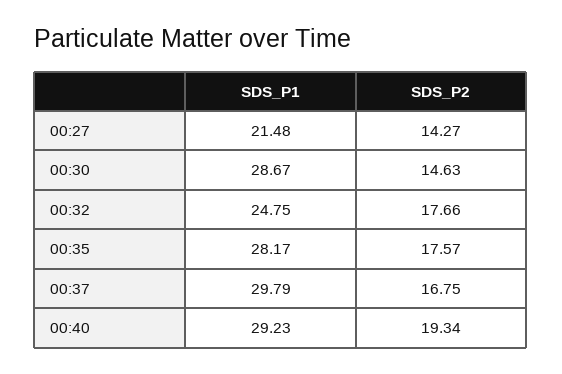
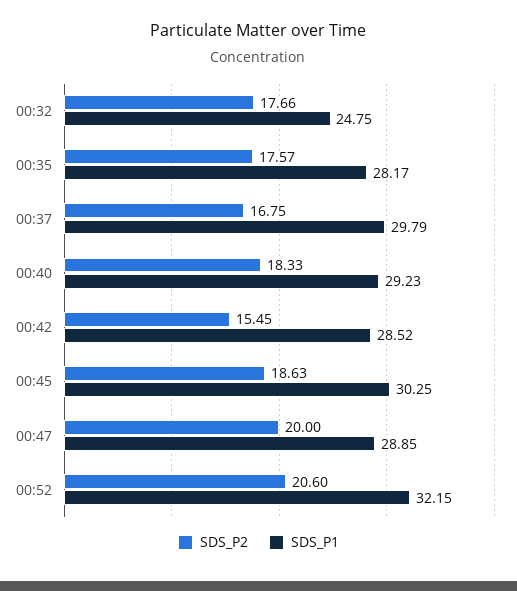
SDS_P1, 00:27: 21.48 -> none
SDS_P2, 00:27: 14.27 -> none
SDS_P1, 00:30: 28.67 -> none
SDS_P2, 00:30: 14.63 -> none
SDS_P2, 00:40: 19.34 -> 18.33
SDS_P2, 00:42: none -> 15.45
SDS_P1, 00:42: none -> 28.52
SDS_P2, 00:45: none -> 18.63
SDS_P1, 00:45: none -> 30.25
SDS_P2, 00:47: none -> 20
SDS_P1, 00:47: none -> 28.85
SDS_P2, 00:52: none -> 20.6
SDS_P1, 00:52: none -> 32.15

